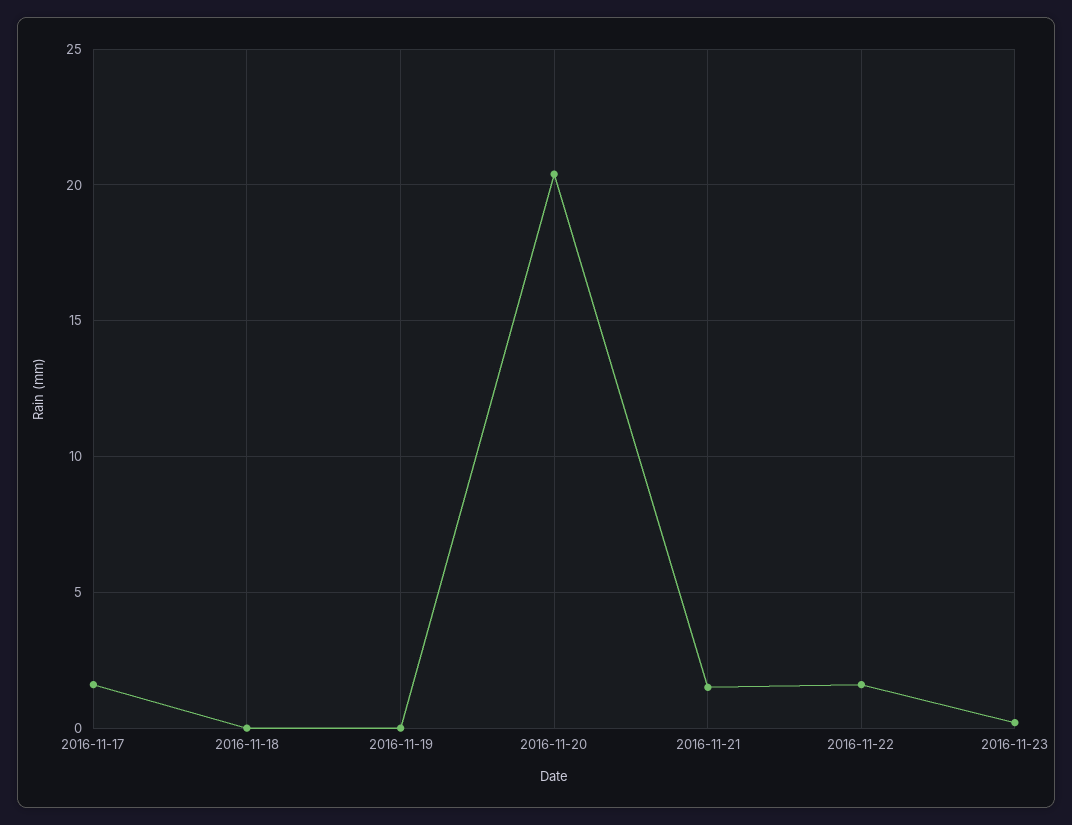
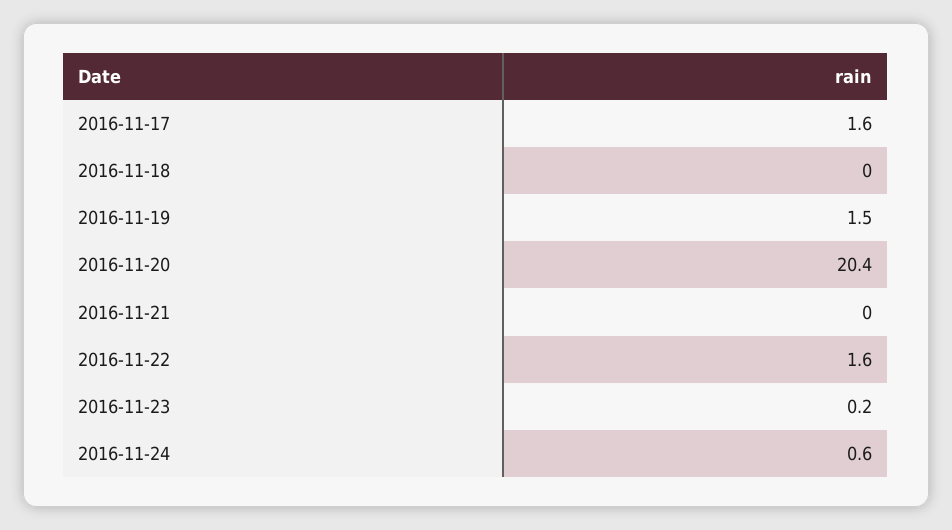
2016-11-19: 0 -> 1.5
2016-11-21: 1.5 -> 0
2016-11-24: none -> 0.6

